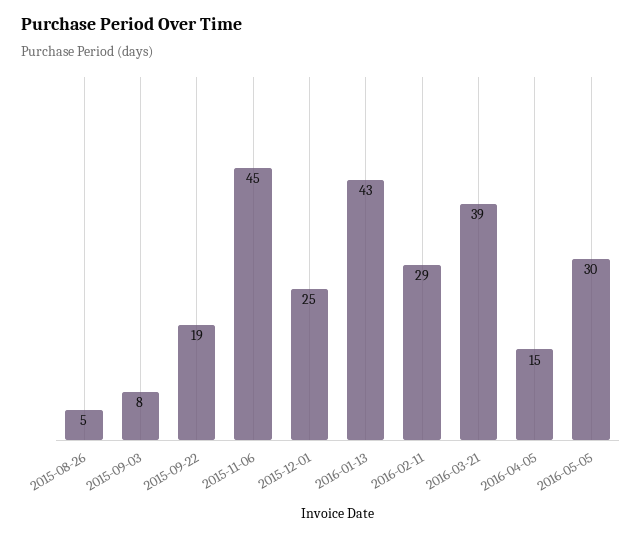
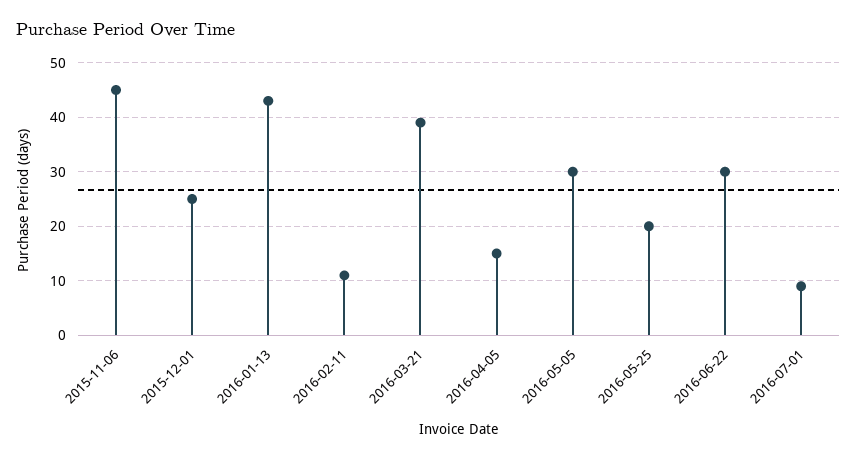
2015-08-26: 5 -> none
2015-09-03: 8 -> none
2015-09-22: 19 -> none
2016-02-11: 29 -> 10
2016-05-25: none -> 20
2016-06-22: none -> 30
2016-07-01: none -> 10

